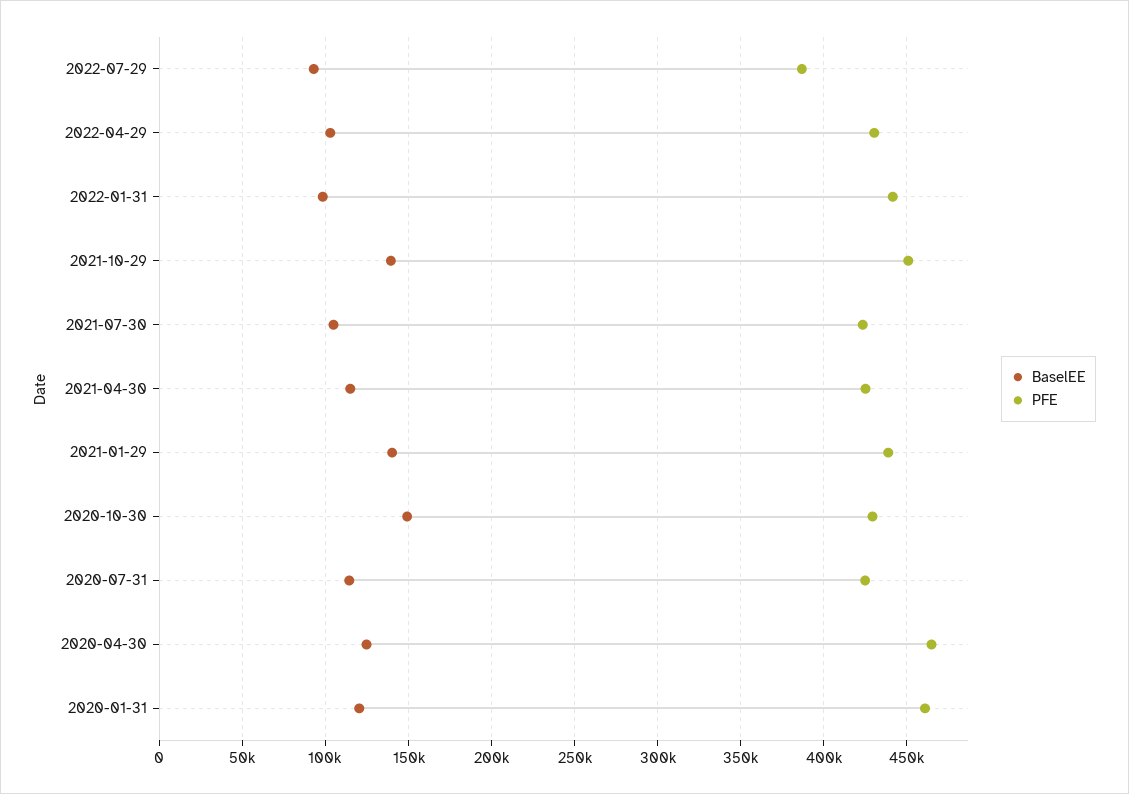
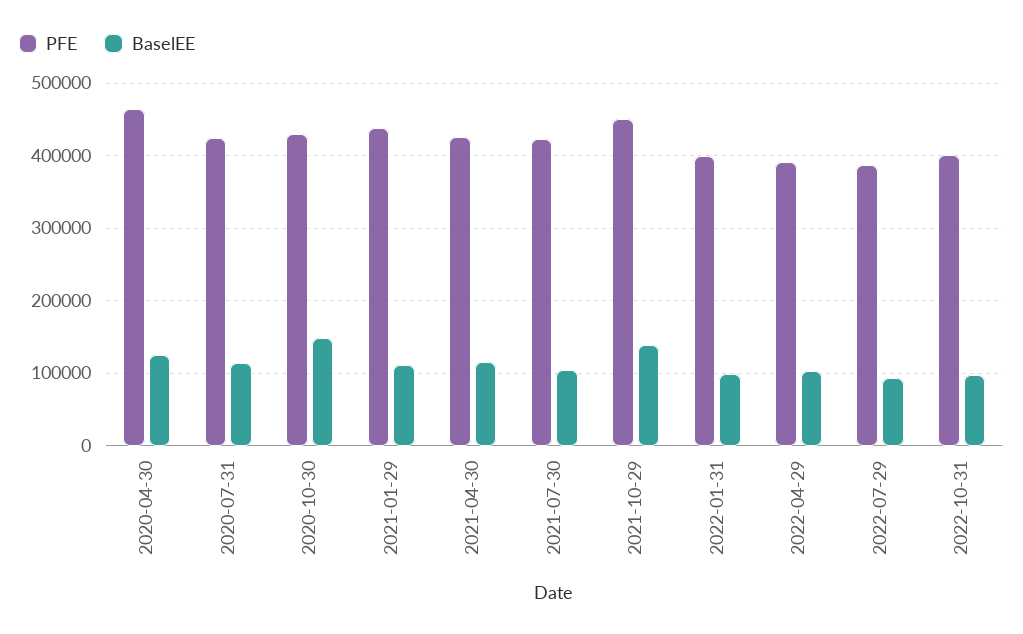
PFE, 2022-04-29: 430000 -> 390000
PFE, 2022-01-31: 440000 -> 400000
BaselEE, 2021-01-29: 140000 -> 110000
BaselEE, 2020-01-31: 120000 -> none
PFE, 2020-01-31: 460000 -> none
PFE, 2022-10-31: none -> 400000
BaselEE, 2022-10-31: none -> 100000

